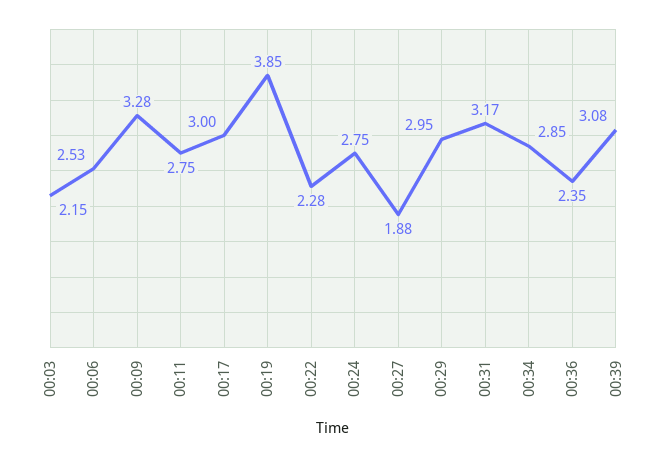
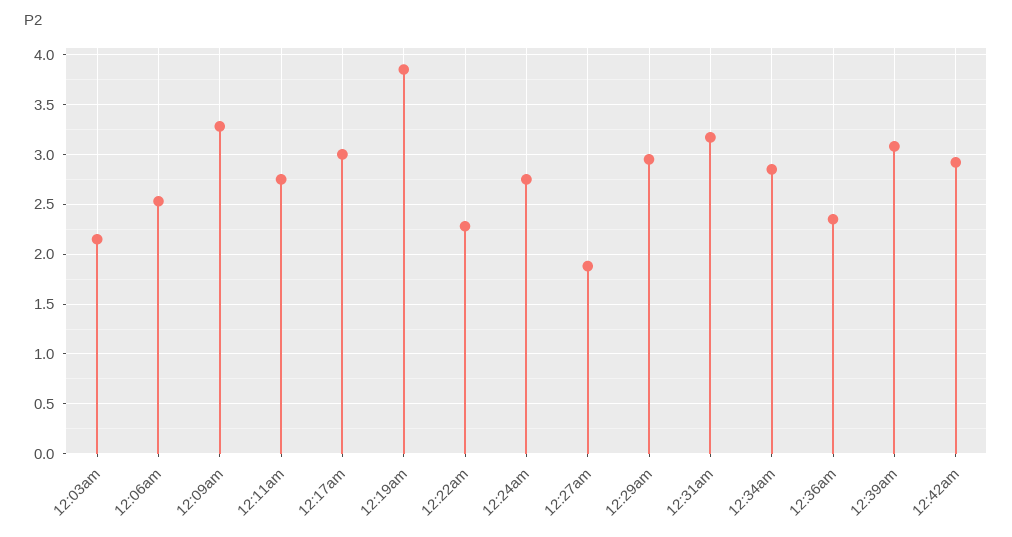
12:42am: none -> 2.9

